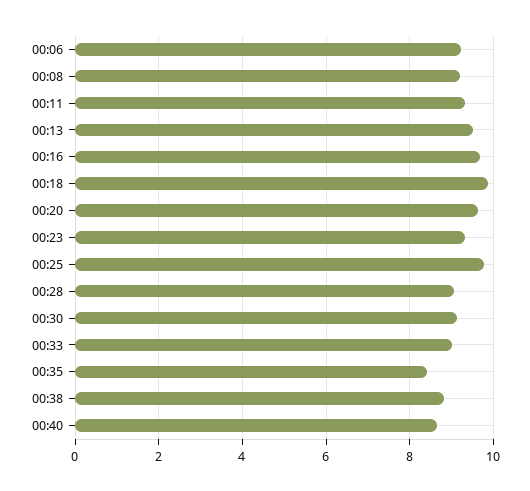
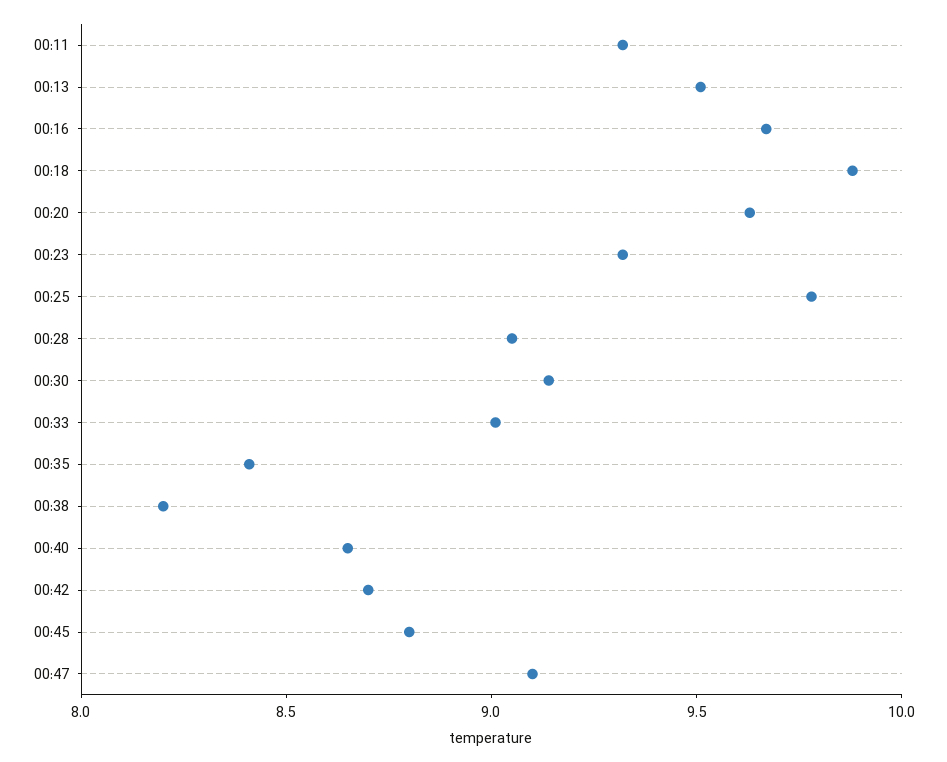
00:06: 9.2 -> none
00:08: 9.2 -> none
00:38: 8.8 -> 8.2
00:42: none -> 8.7
00:45: none -> 8.8
00:47: none -> 9.1

